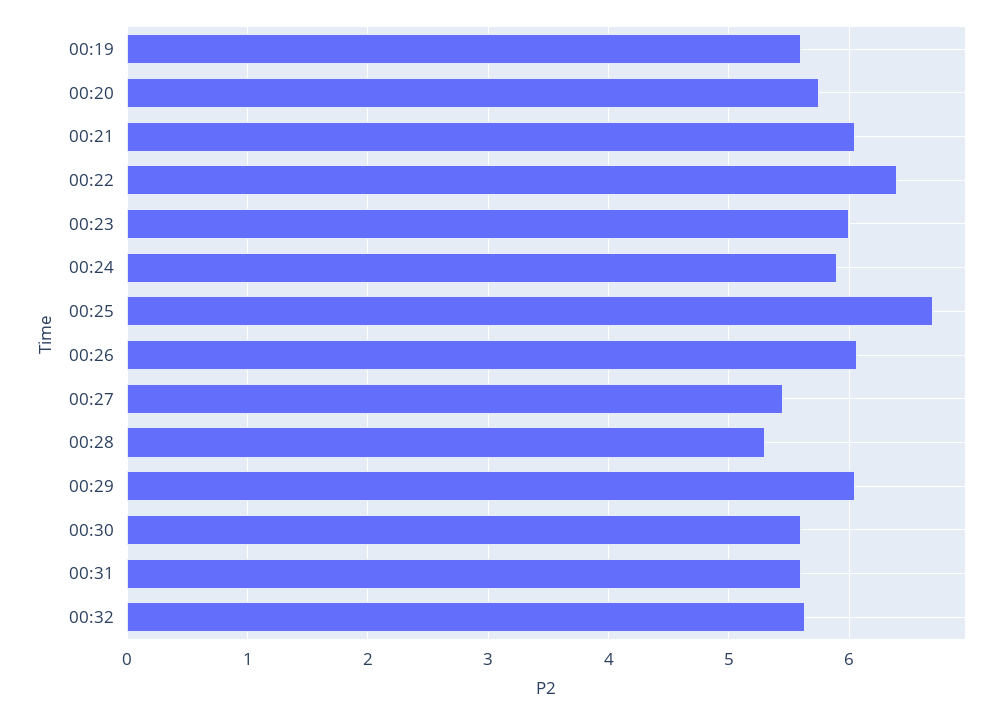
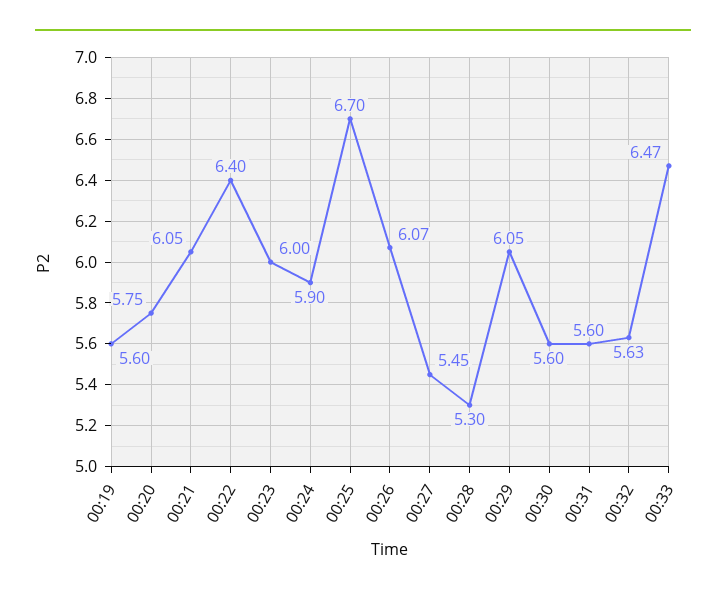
00:33: none -> 6.47

